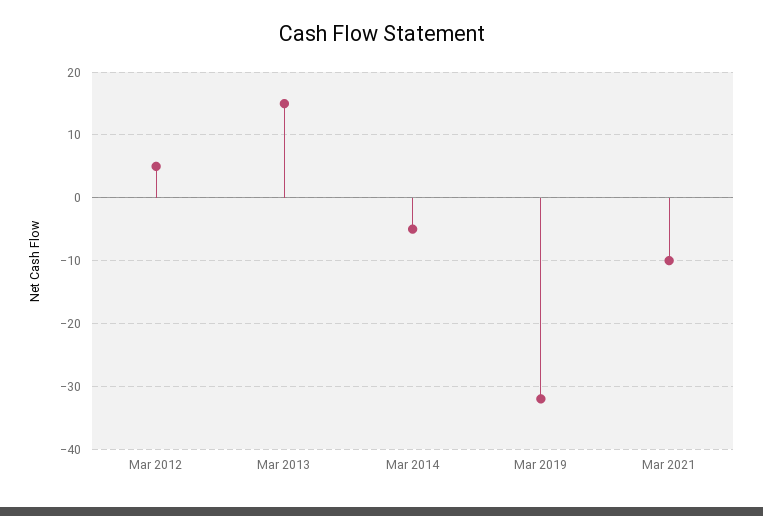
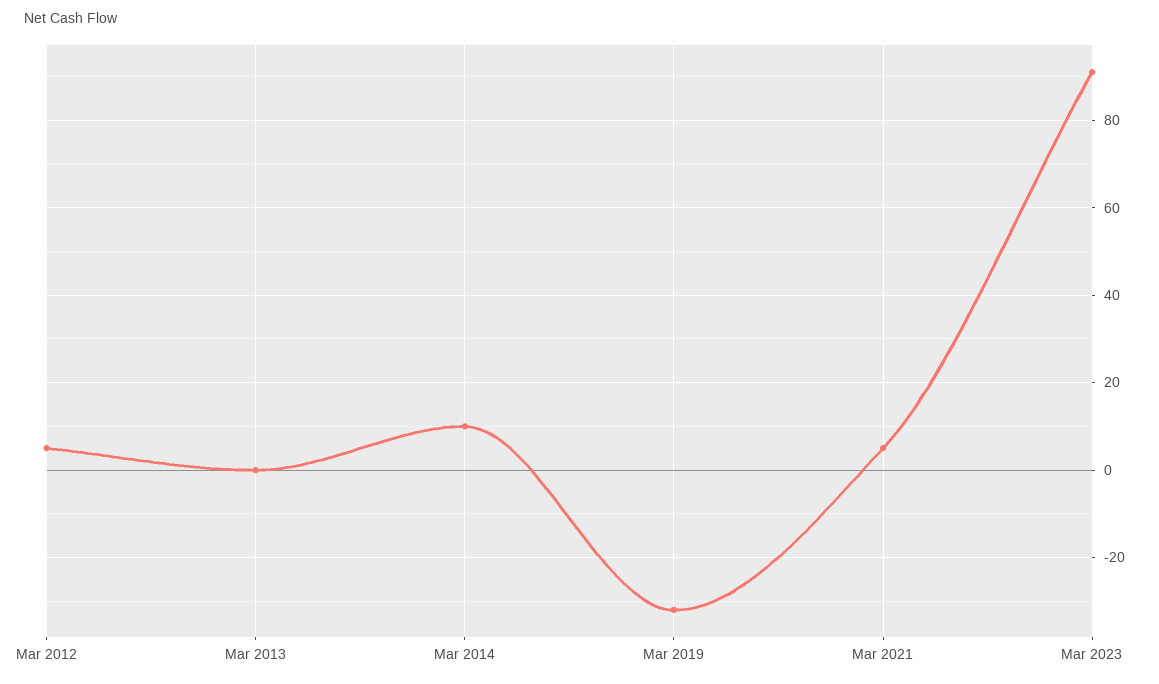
Mar 2013: 15 -> 0
Mar 2014: -5 -> 10
Mar 2021: -10 -> 5
Mar 2023: none -> 90

